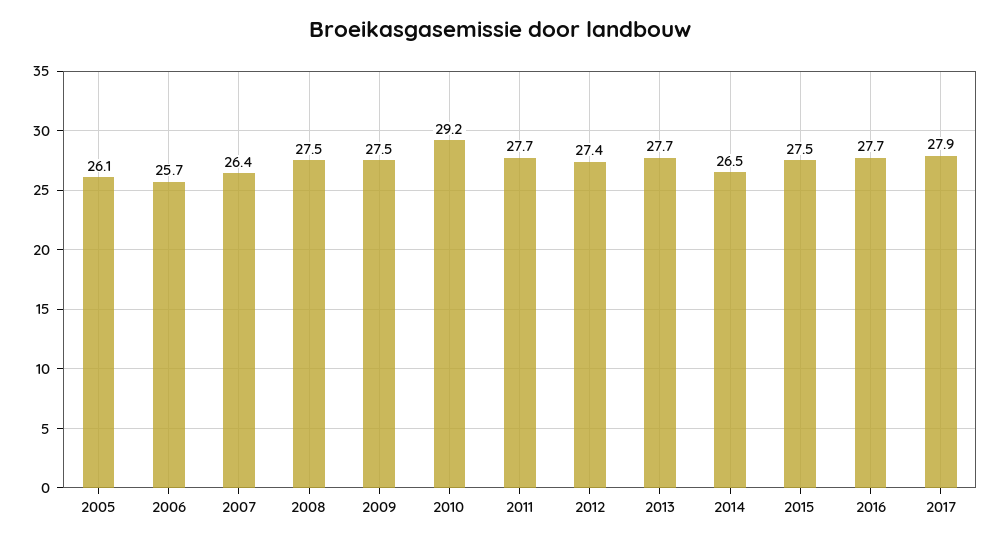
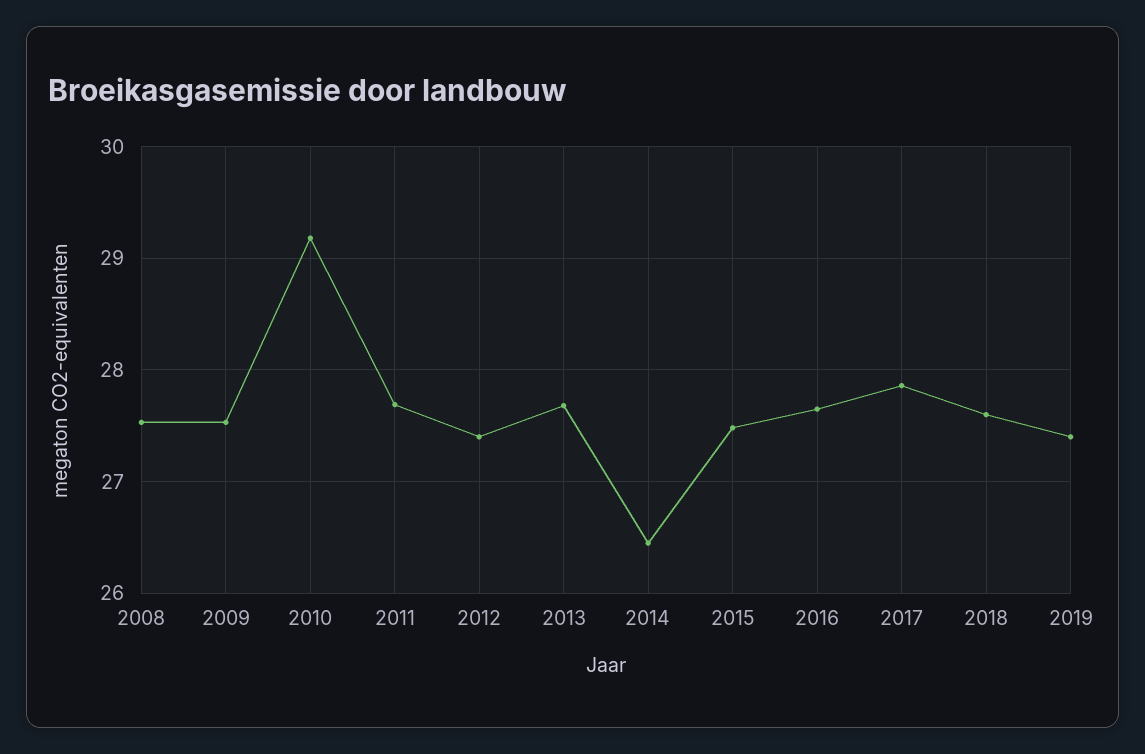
2005: 26.1 -> none
2006: 25.7 -> none
2007: 26.4 -> none
2018: none -> 27.6
2019: none -> 27.4

